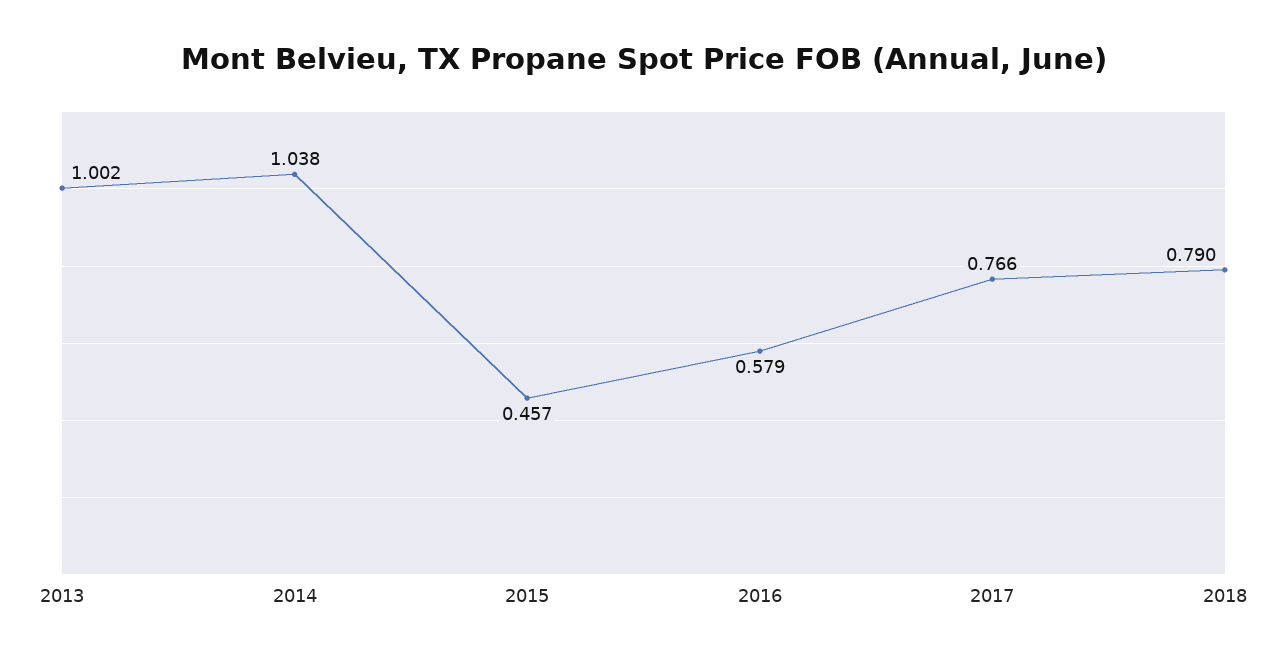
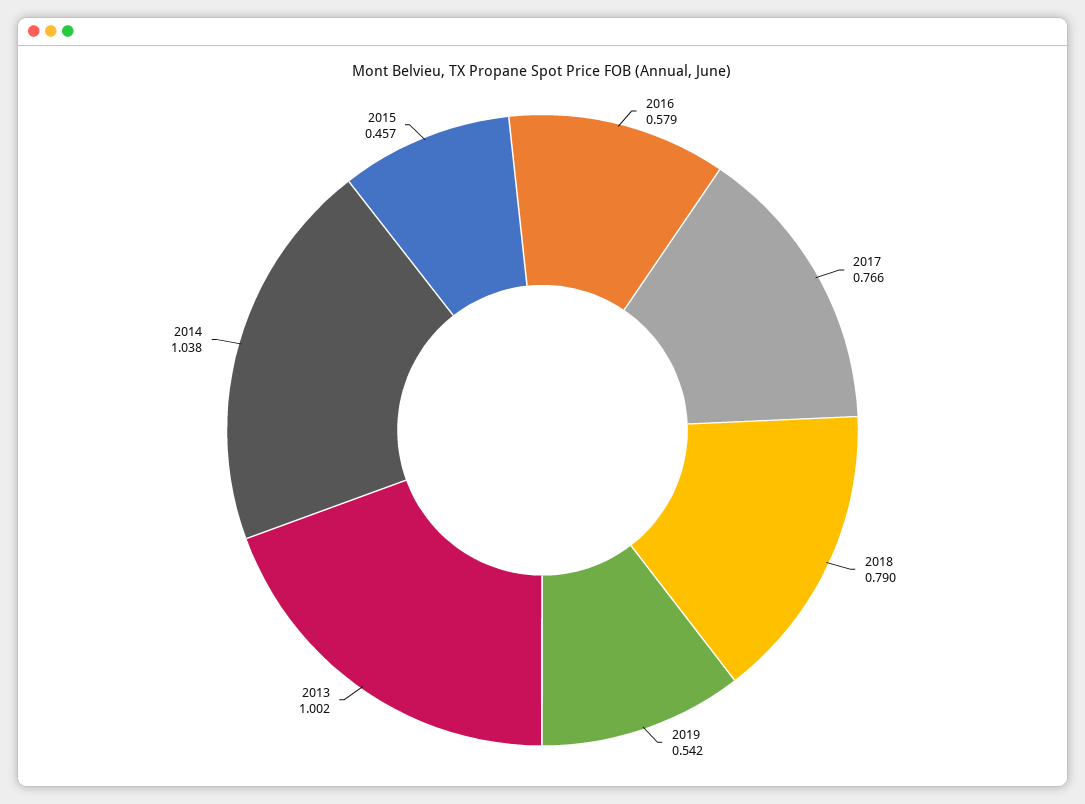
2019: none -> 0.542

